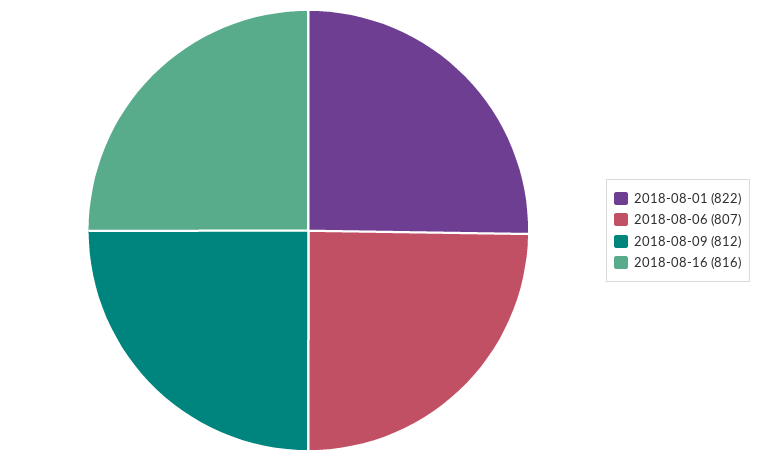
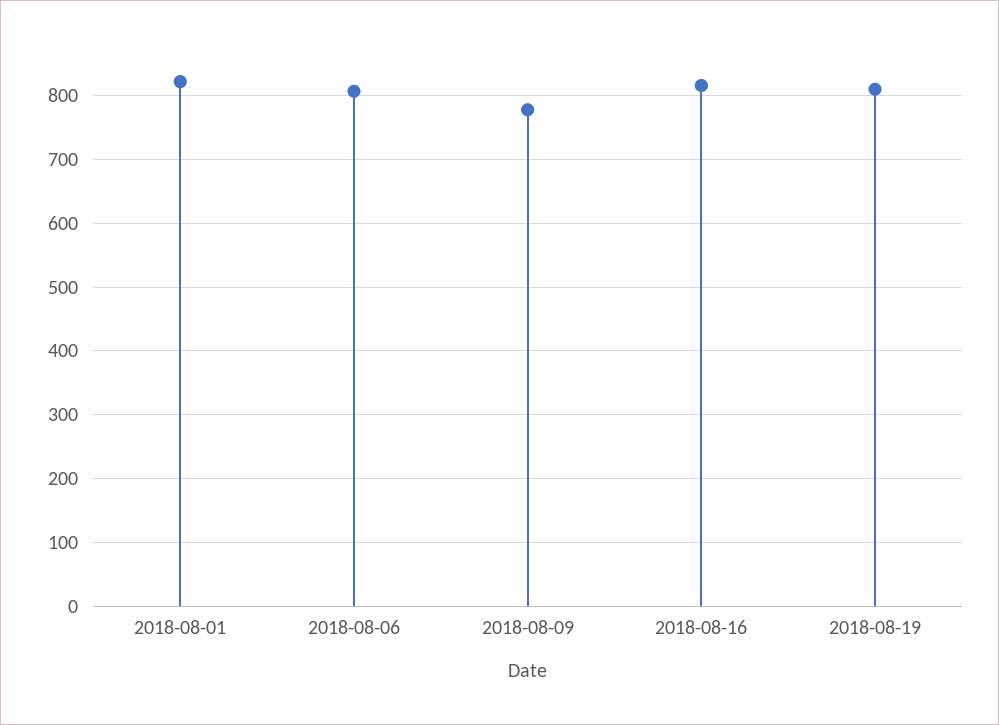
2018-08-09: 812 -> 780
2018-08-19: none -> 810

